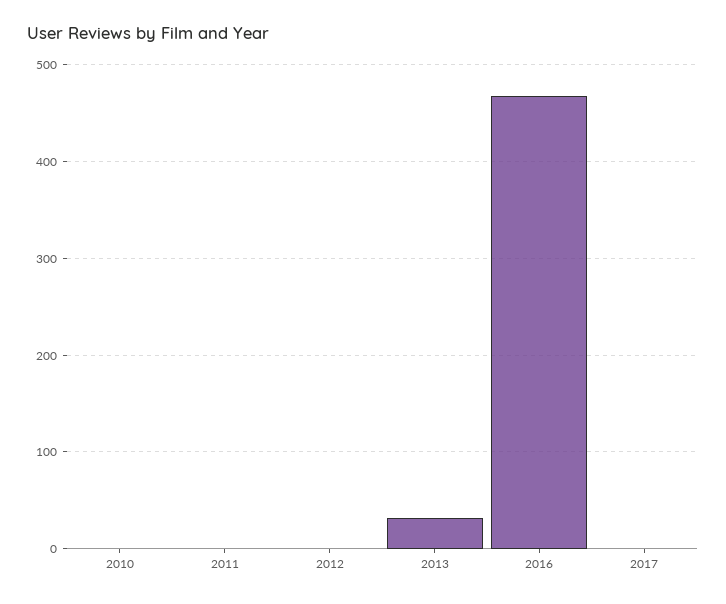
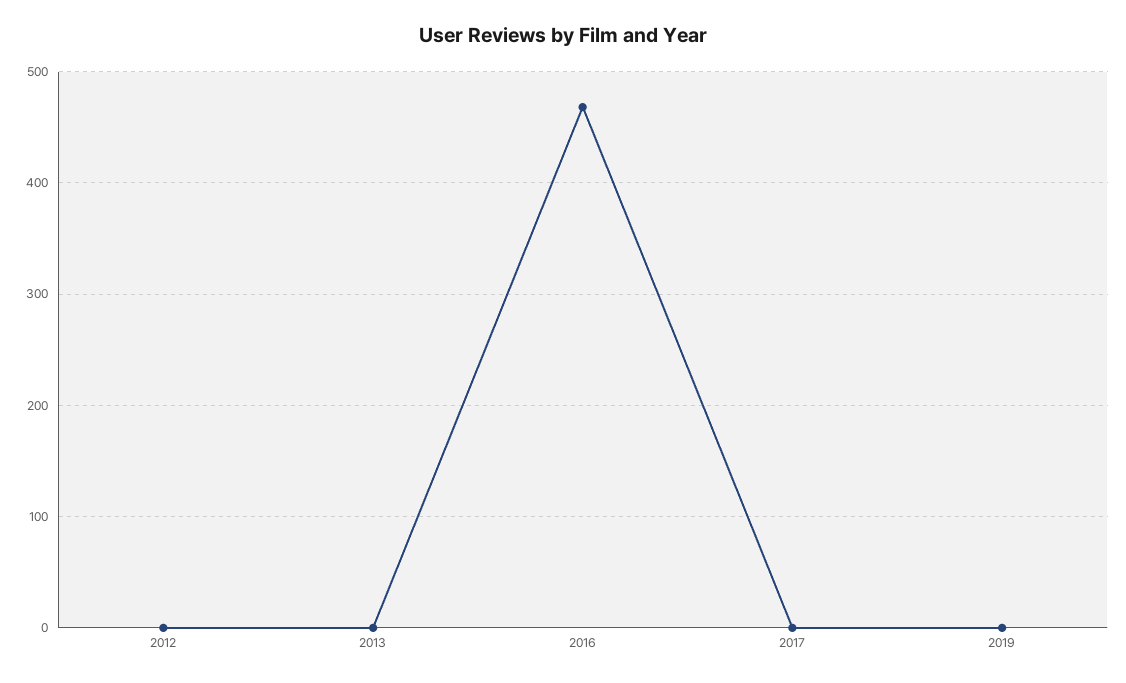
2010: 0 -> none
2011: 0 -> none
2013: 30 -> 0
2019: none -> 0

